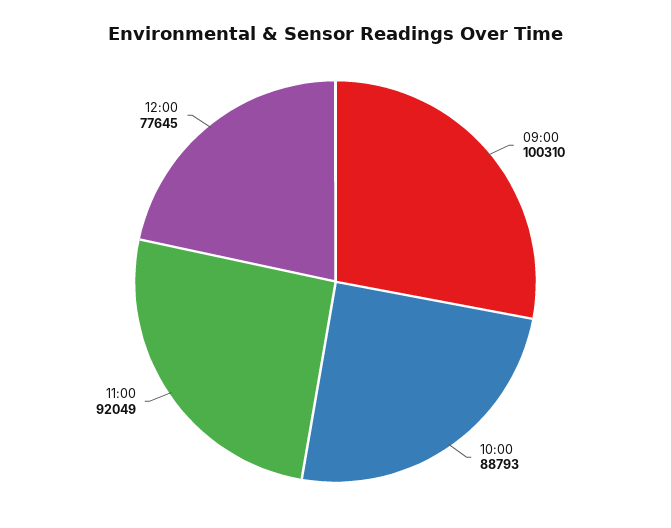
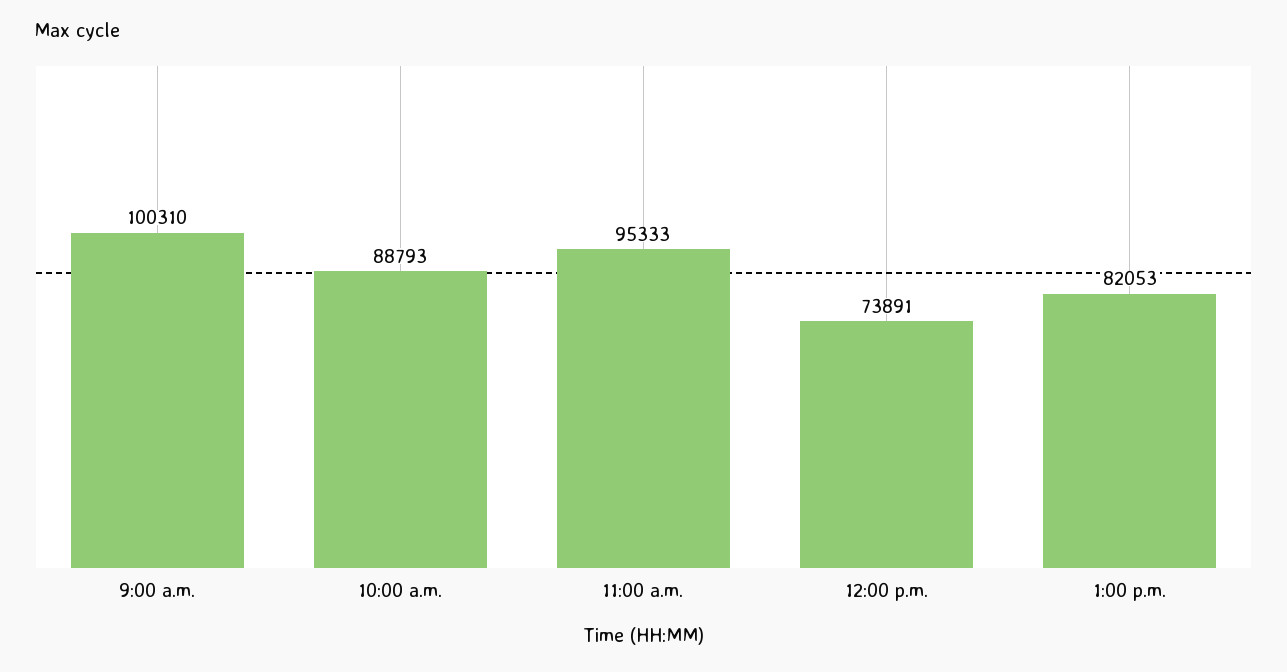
11:00: 92049 -> 95333
12:00: 77645 -> 73891
1:00 p.m.: none -> 82053

